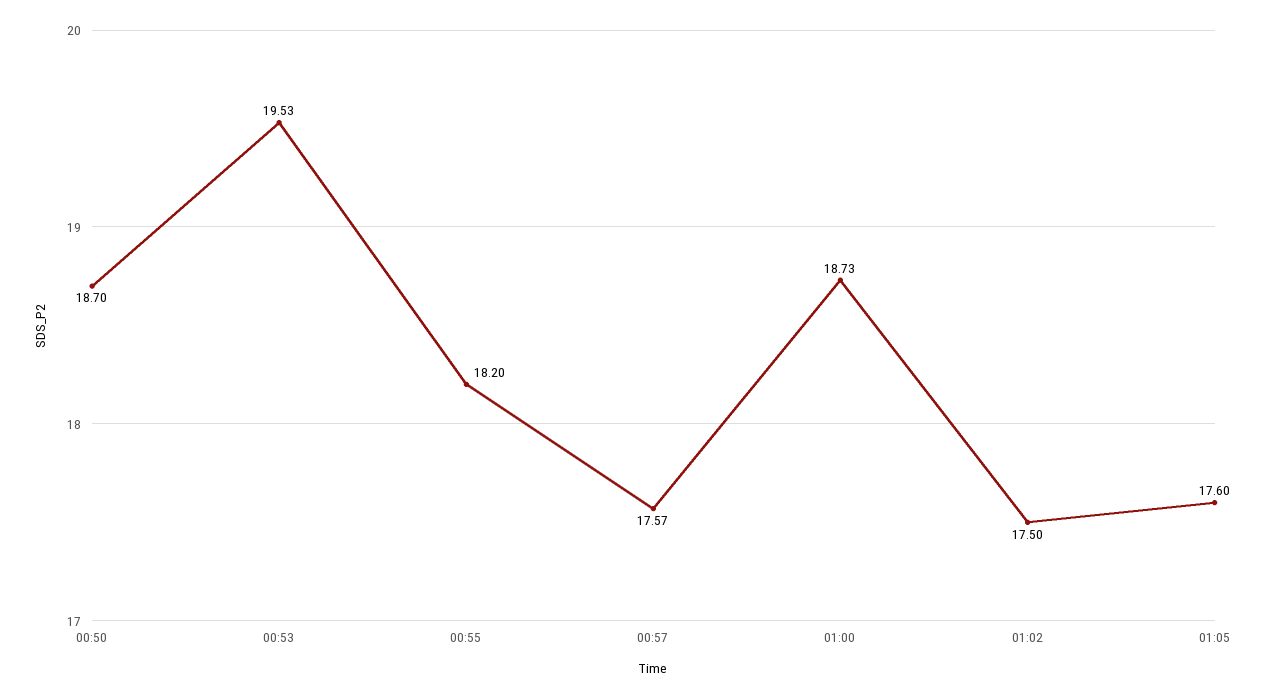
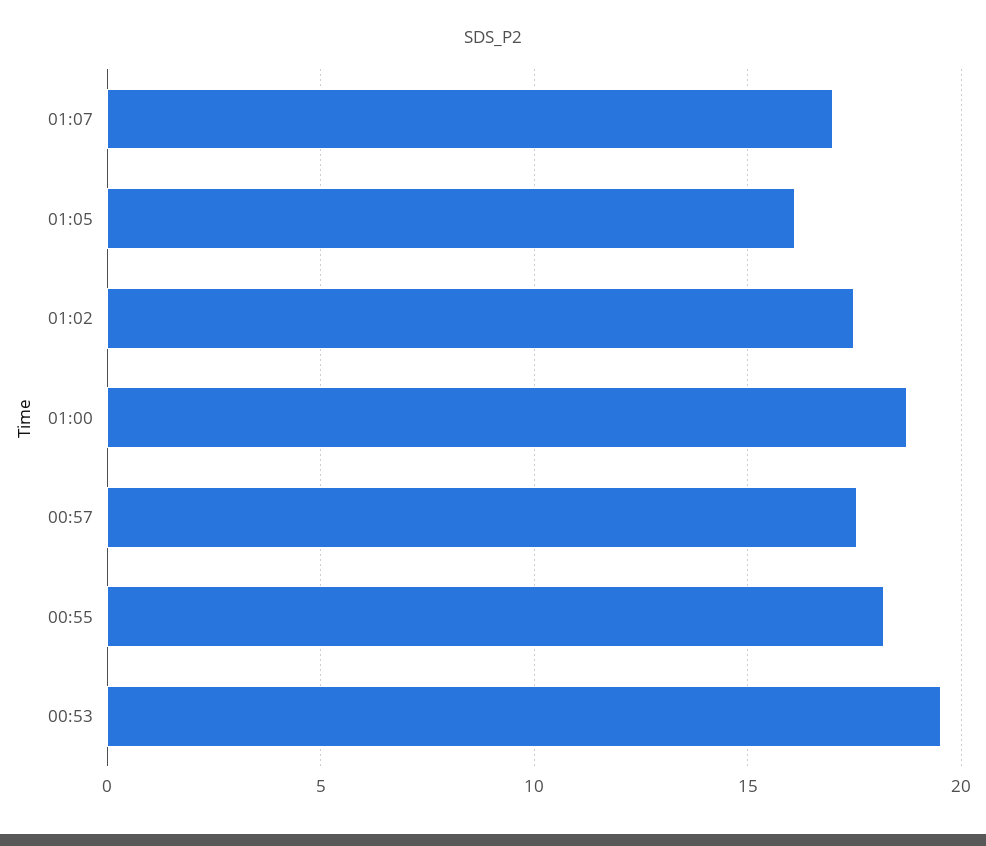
00:50: 18.7 -> none
01:05: 17.6 -> 16
01:07: none -> 17

